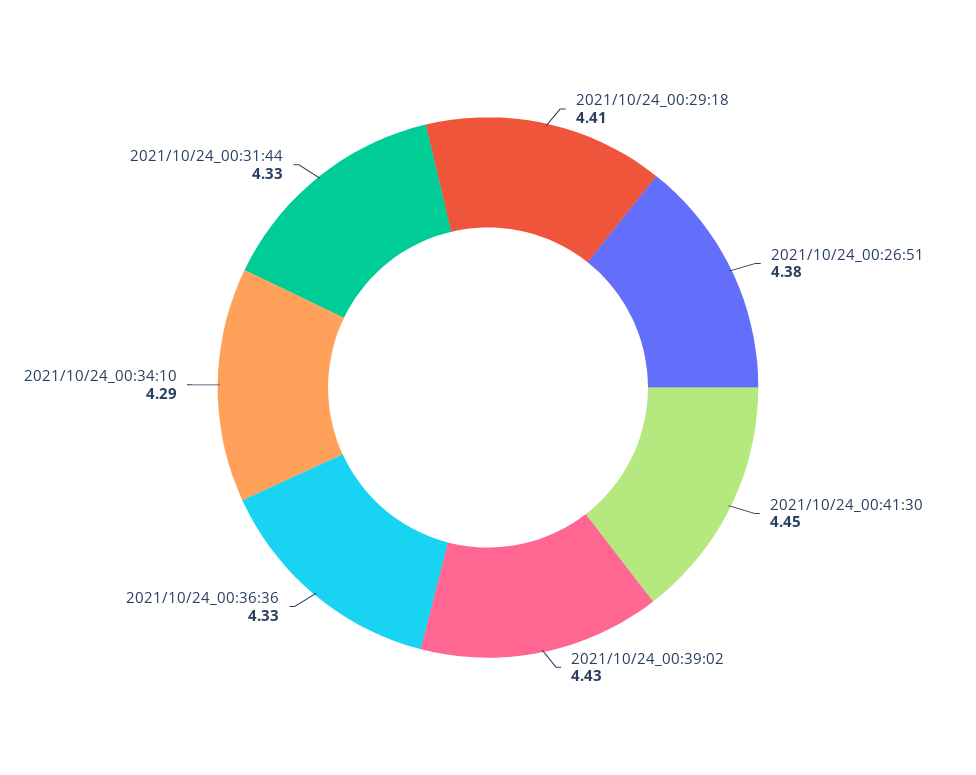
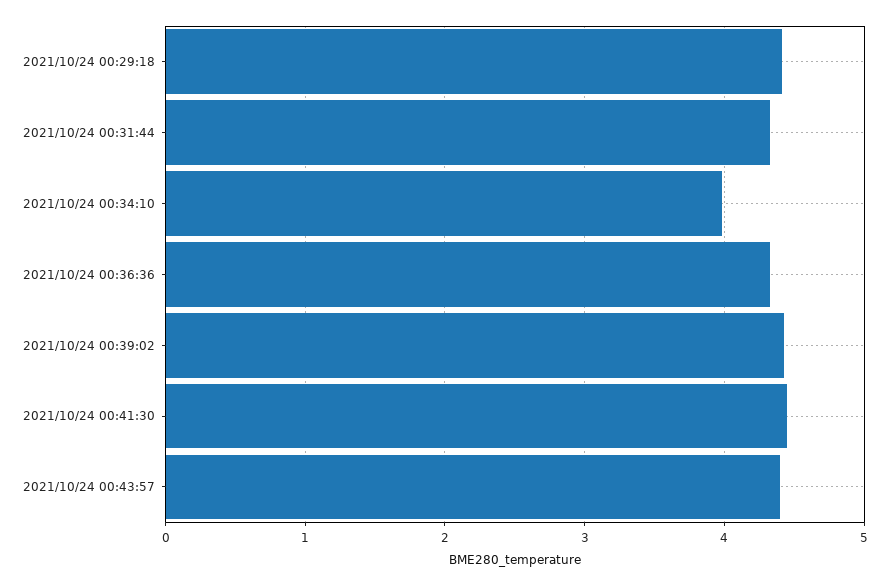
2021/10/24_00:26:51: 4.38 -> none
2021/10/24_00:34:10: 4.29 -> 4
2021/10/24 00:43:57: none -> 4.4

